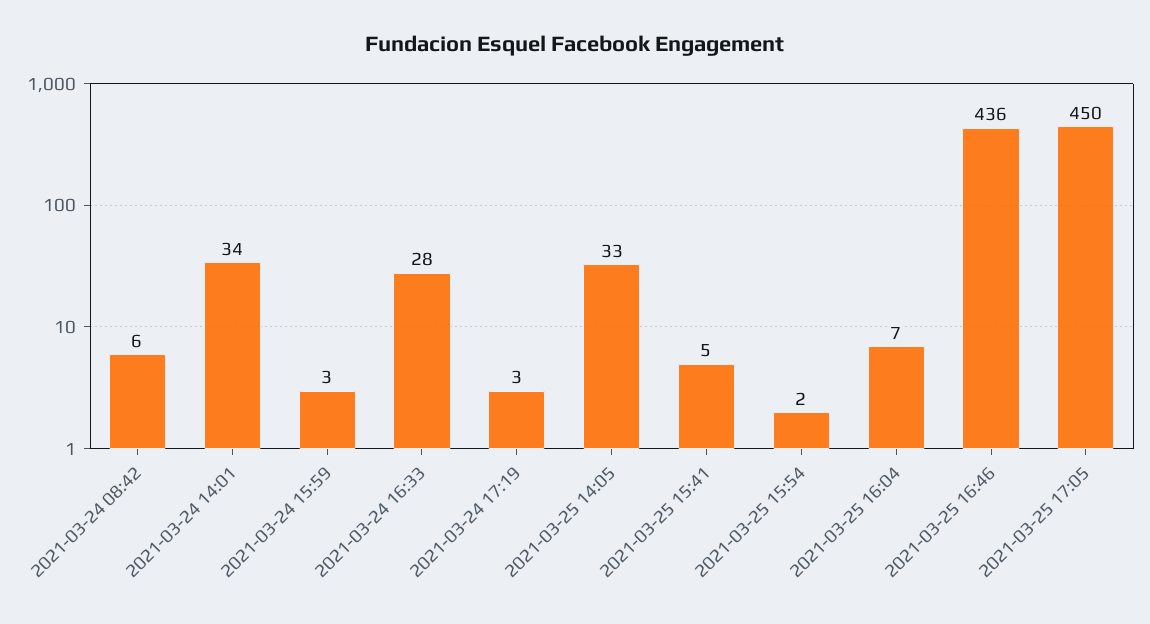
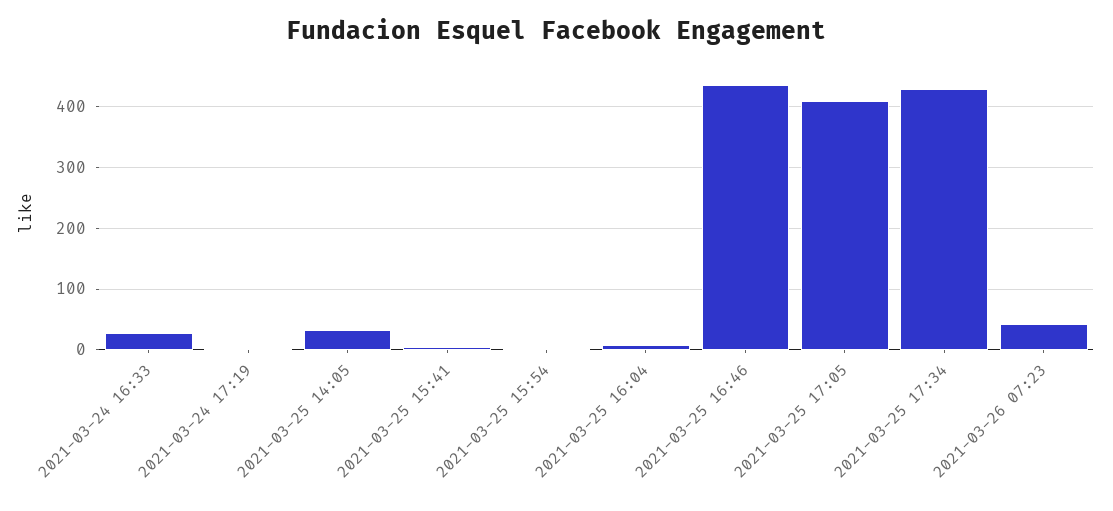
2021-03-24 08:42: 6 -> none
2021-03-24 14:01: 34 -> none
2021-03-24 15:59: 3 -> none
2021-03-25 17:05: 450 -> 410
2021-03-25 17:34: none -> 430
2021-03-26 07:23: none -> 40

